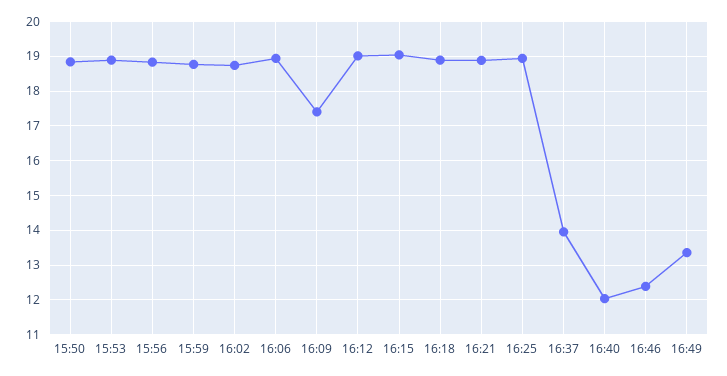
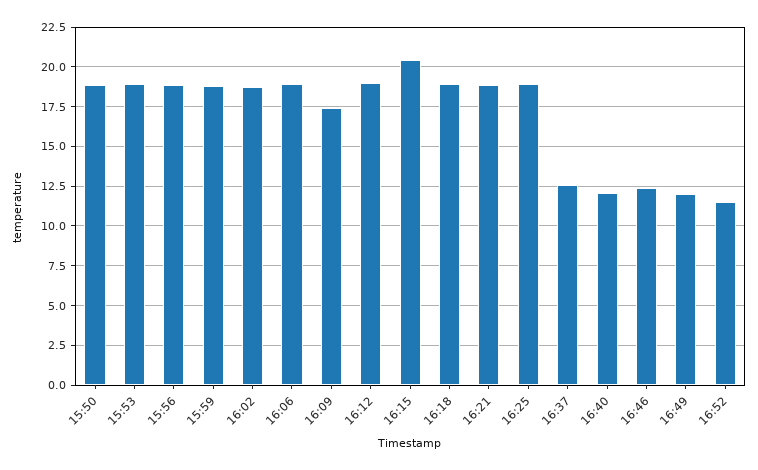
16:15: 19 -> 20.5
16:37: 14 -> 12.5
16:49: 13.4 -> 12
16:52: none -> 11.5

